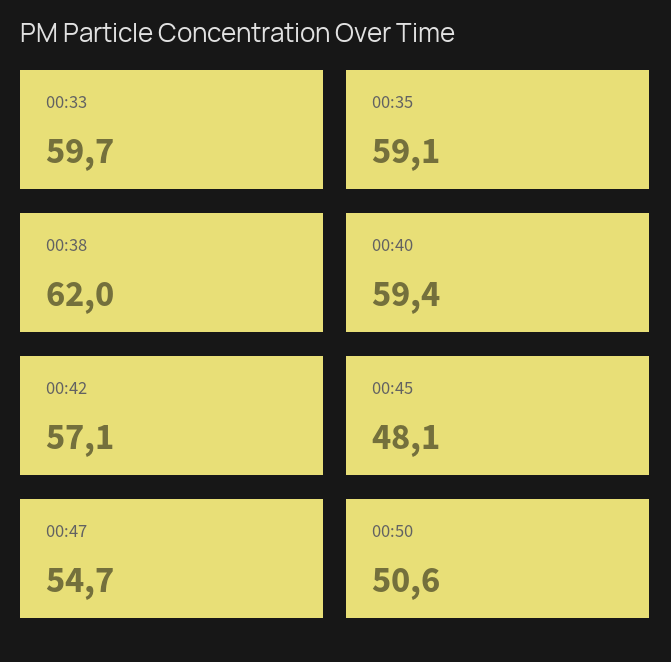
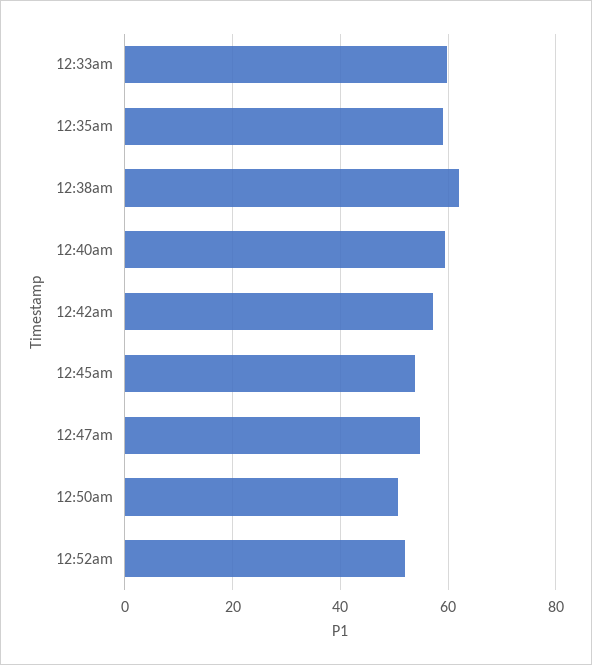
00:45: 48.1 -> 54
12:52am: none -> 52

